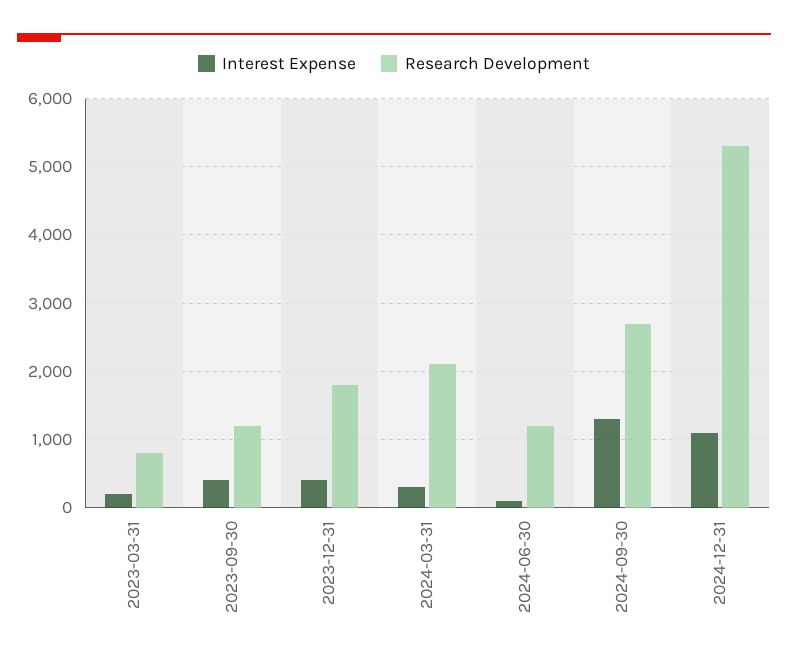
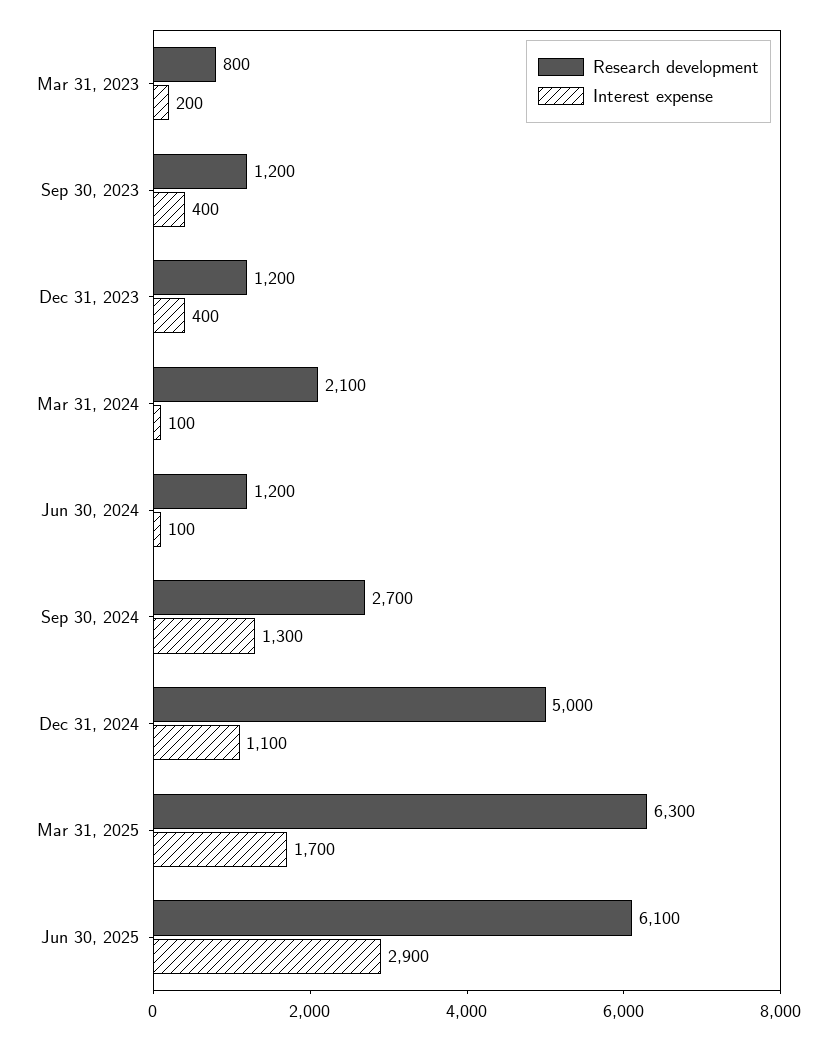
Research Development, 2023-12-31: 1800 -> 1200
Interest Expense, 2024-03-31: 300 -> 100
Research Development, 2024-12-31: 5300 -> 5000
Research Development, Mar 31, 2025: none -> 6300
Interest Expense, Mar 31, 2025: none -> 1700
Research Development, Jun 30, 2025: none -> 6100
Interest Expense, Jun 30, 2025: none -> 2900

